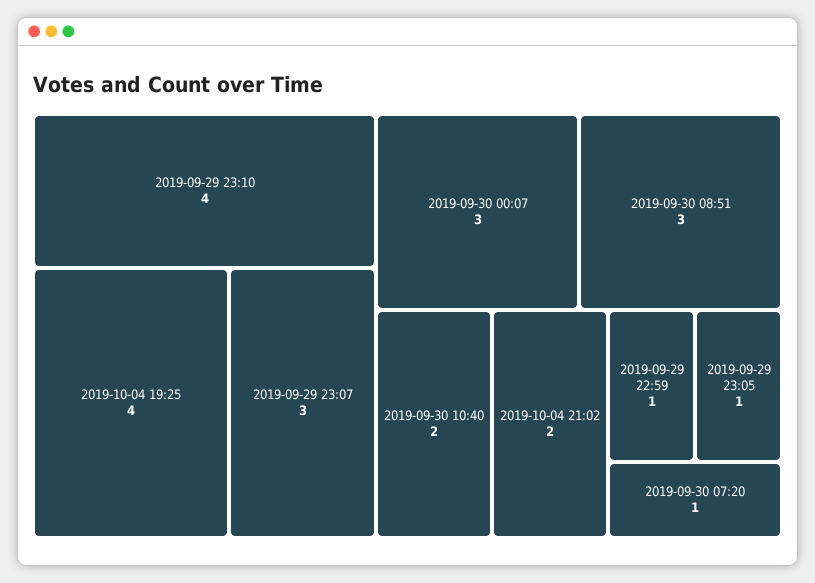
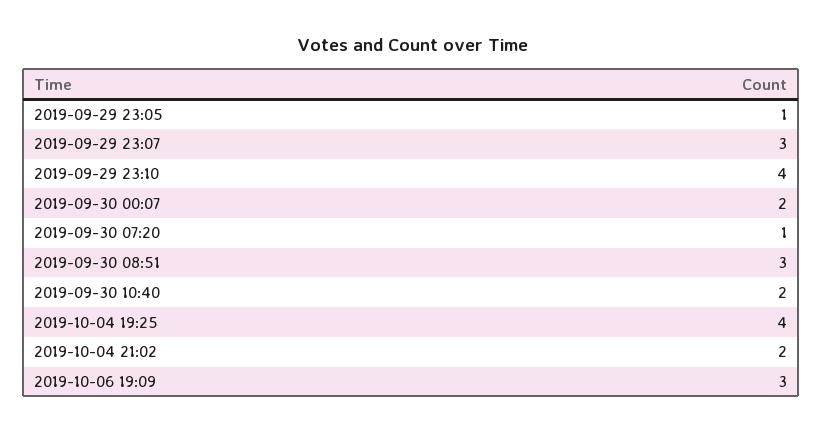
2019-09-30 00:07: 3 -> 2
2019-09-29 22:59: 1 -> none
2019-10-06 19:09: none -> 3

